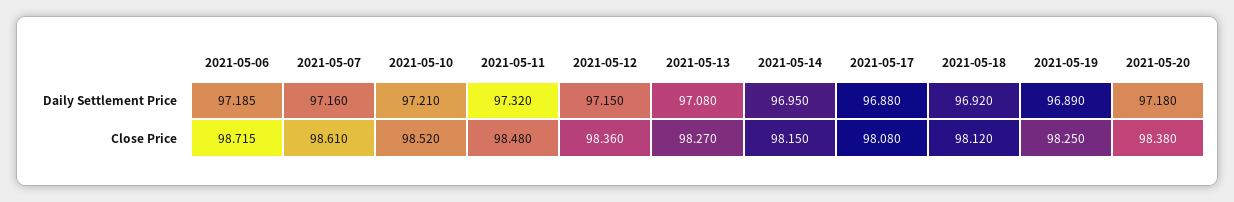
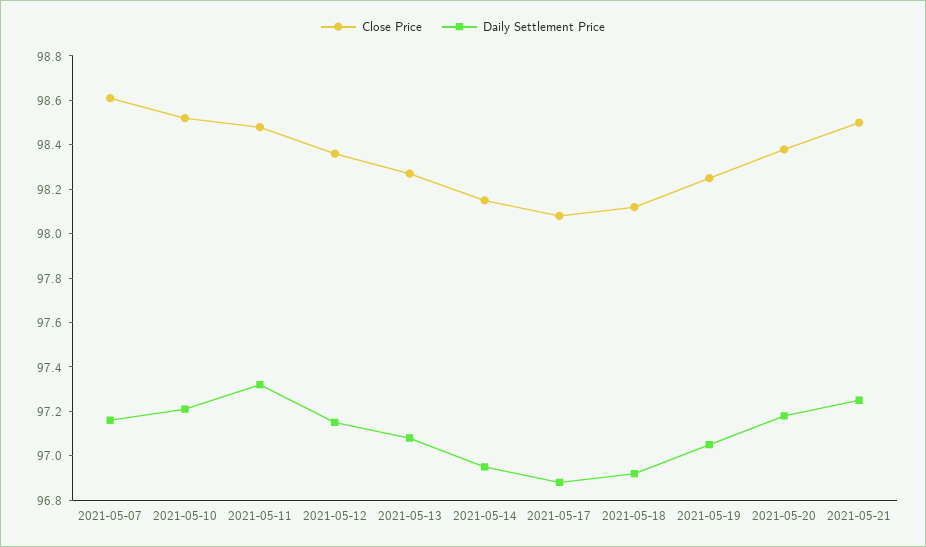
Daily Settlement Price, 2021-05-06: 97.185 -> none
Daily Settlement Price, 2021-05-19: 96.89 -> 97.05
Close Price, 2021-05-06: 98.715 -> none
Close Price, 2021-05-21: none -> 98.5
Daily Settlement Price, 2021-05-21: none -> 97.25

